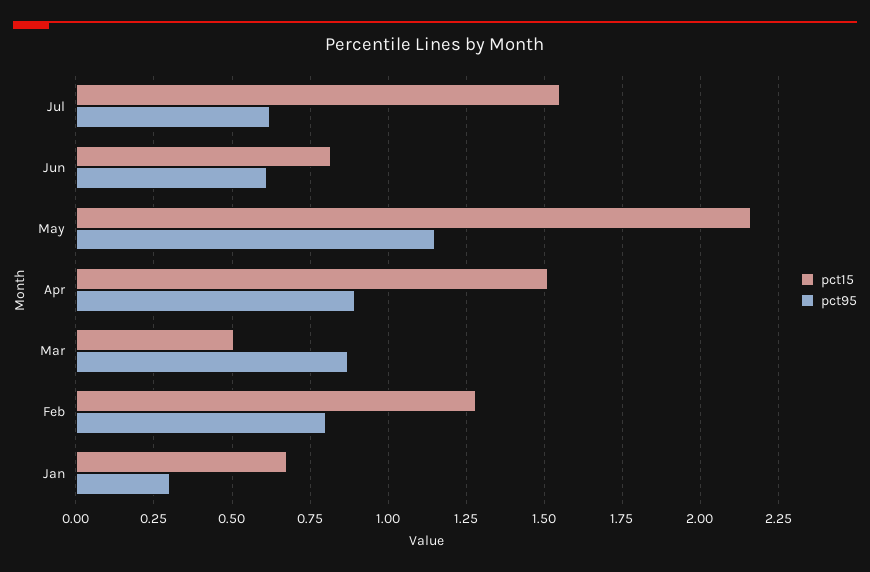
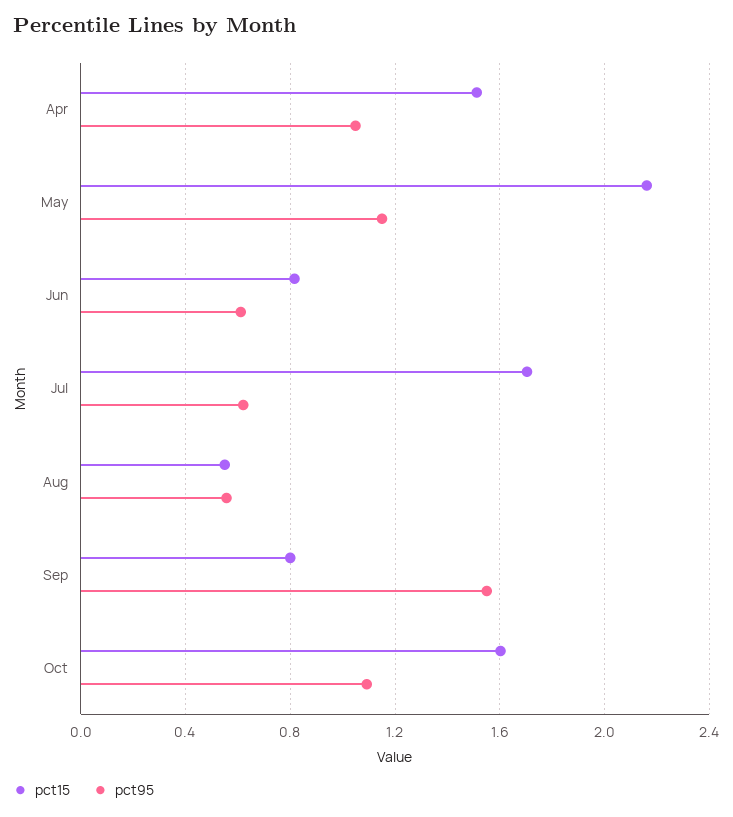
pct15, Jul: 1.55 -> 1.7
pct95, Apr: 0.9 -> 1.05
pct15, Mar: 0.5 -> none
pct95, Mar: 0.875 -> none
pct15, Feb: 1.275 -> none
pct95, Feb: 0.8 -> none
pct15, Jan: 0.675 -> none
pct95, Jan: 0.3 -> none
pct15, Aug: none -> 0.55
pct95, Aug: none -> 0.55
pct15, Sep: none -> 0.8
pct95, Sep: none -> 1.55
pct15, Oct: none -> 1.6
pct95, Oct: none -> 1.1

